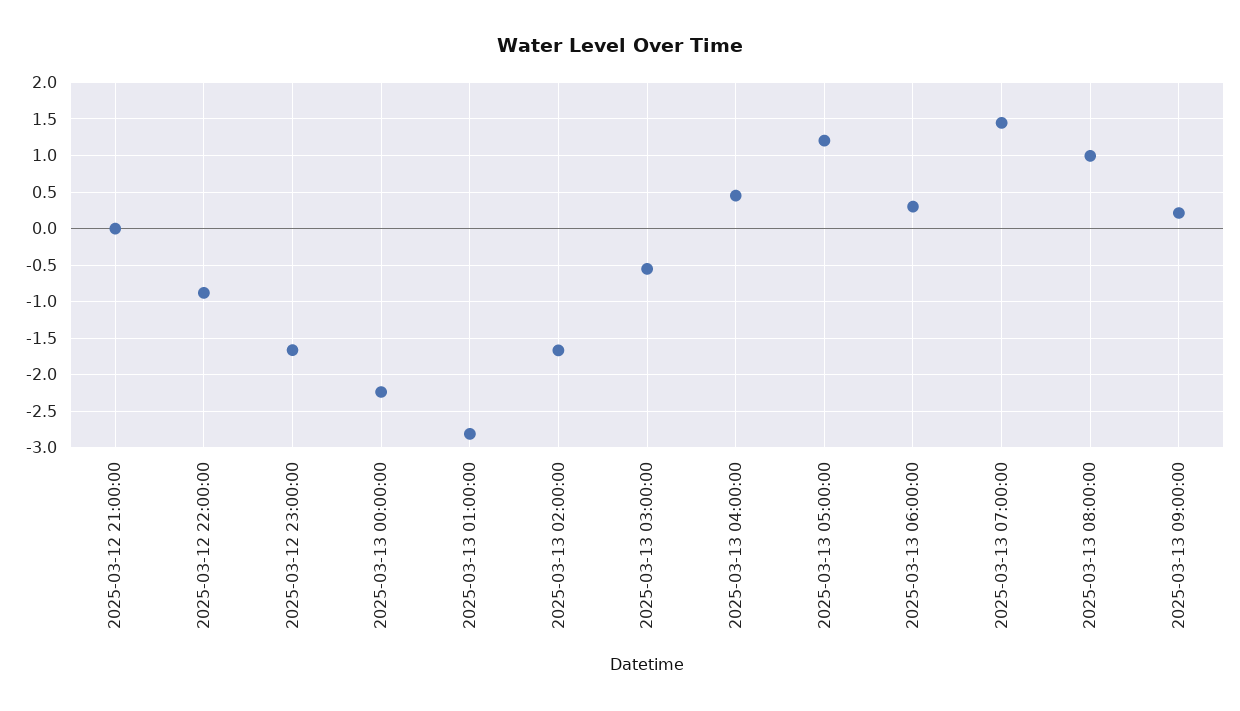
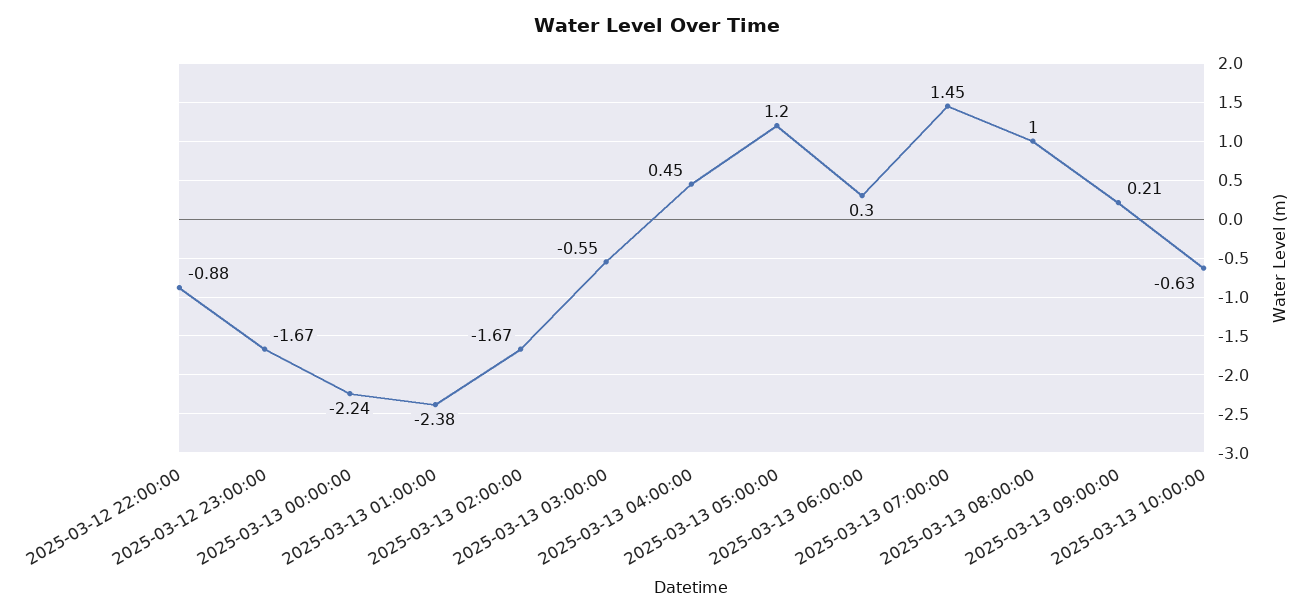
2025-03-12 21:00:00: 0 -> none
2025-03-13 01:00:00: -2.8 -> -2.38
2025-03-13 10:00:00: none -> -0.63

